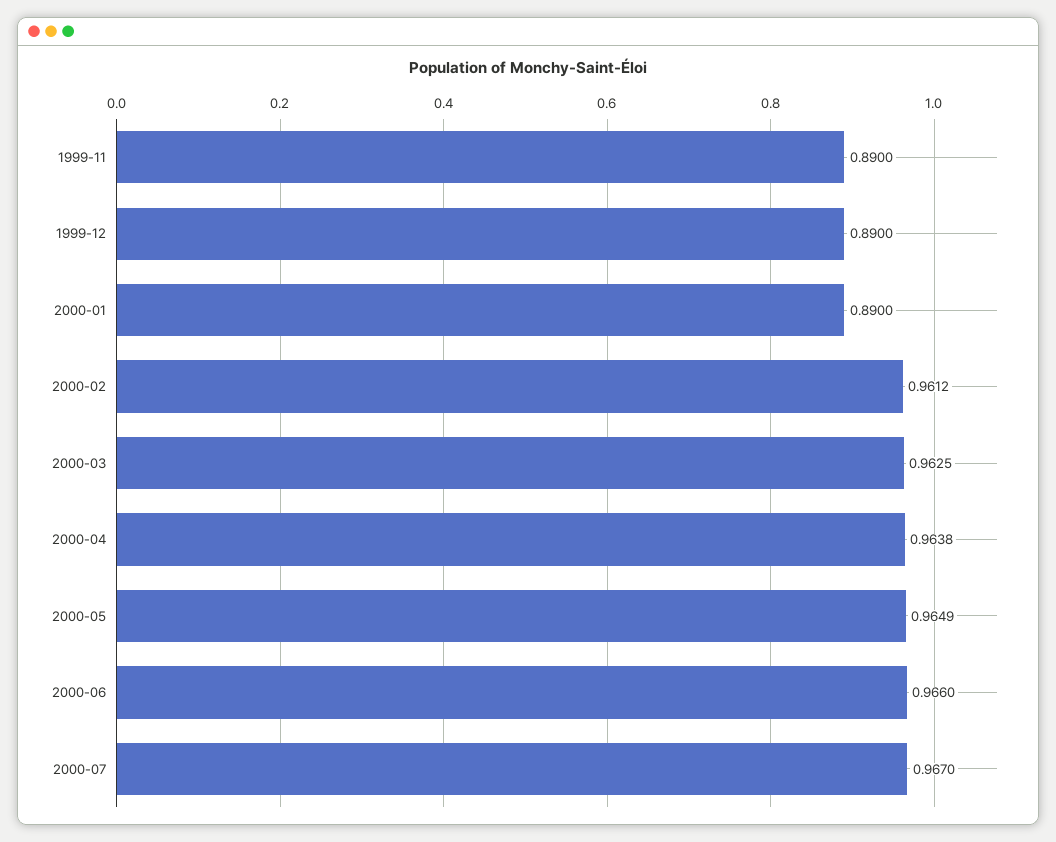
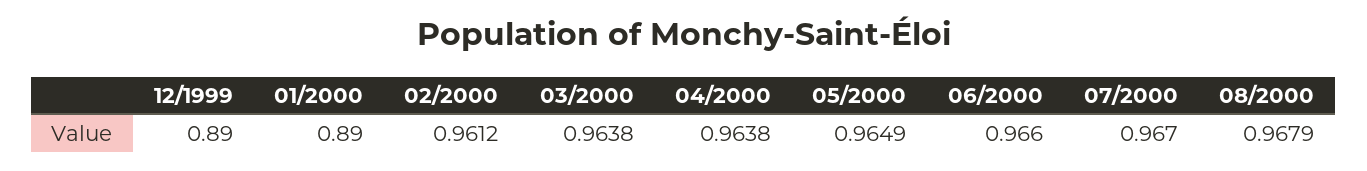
1999-11: 0.89 -> none
2000-03: 0.9625 -> 0.9638
08/2000: none -> 0.9679

